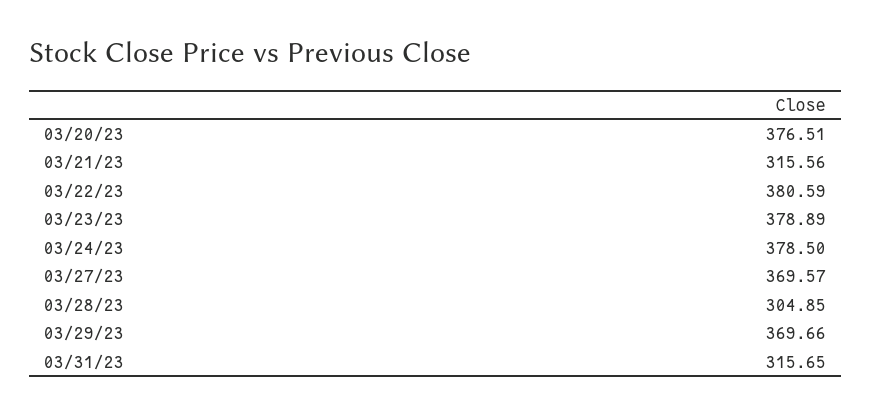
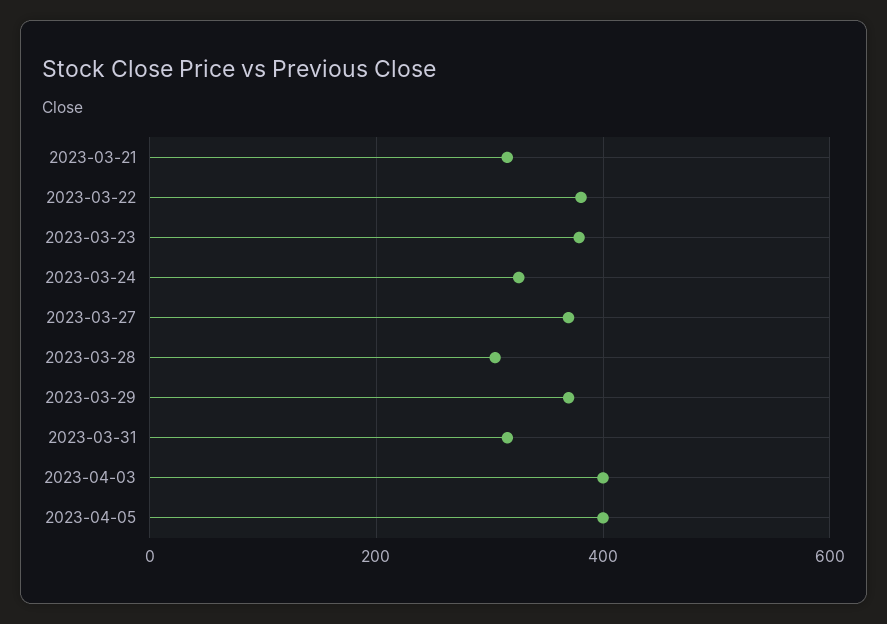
03/20/23: 376.51 -> none
03/24/23: 378.5 -> 320
2023-04-03: none -> 400
2023-04-05: none -> 400

